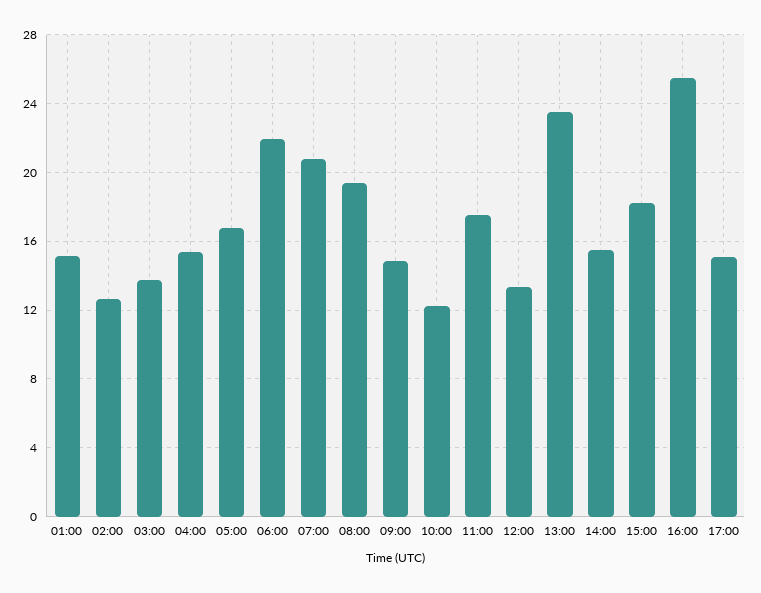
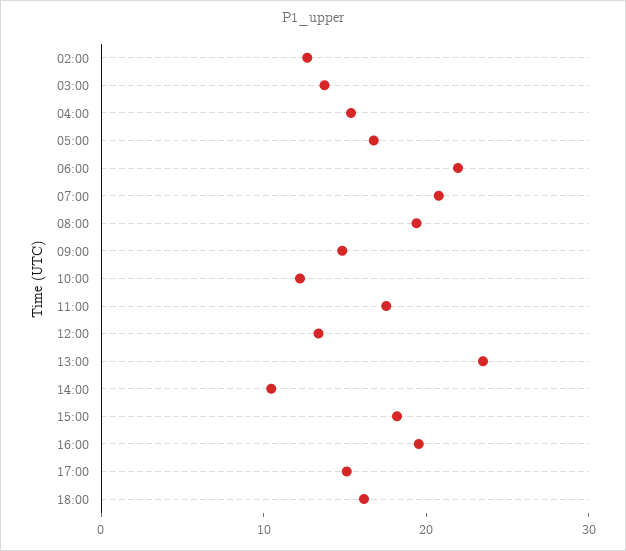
01:00: 15 -> none
14:00: 15.5 -> 10
16:00: 25.5 -> 20
18:00: none -> 16

